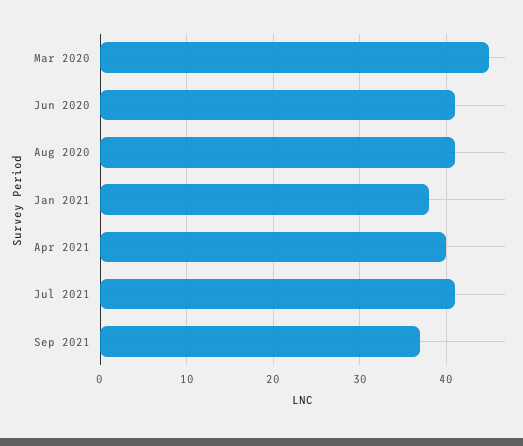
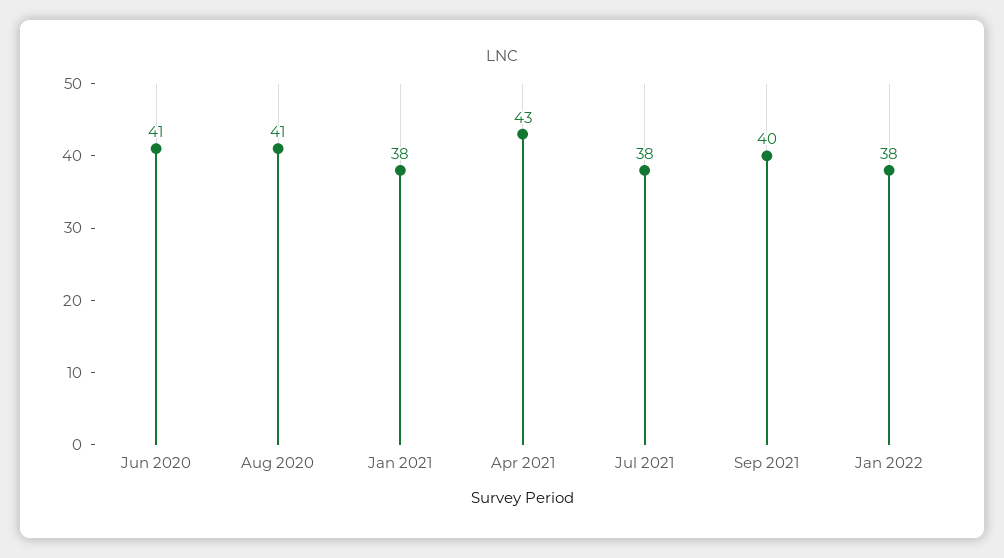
Mar 2020: 45 -> none
Apr 2021: 40 -> 43
Jul 2021: 41 -> 38
Sep 2021: 37 -> 40
Jan 2022: none -> 38

